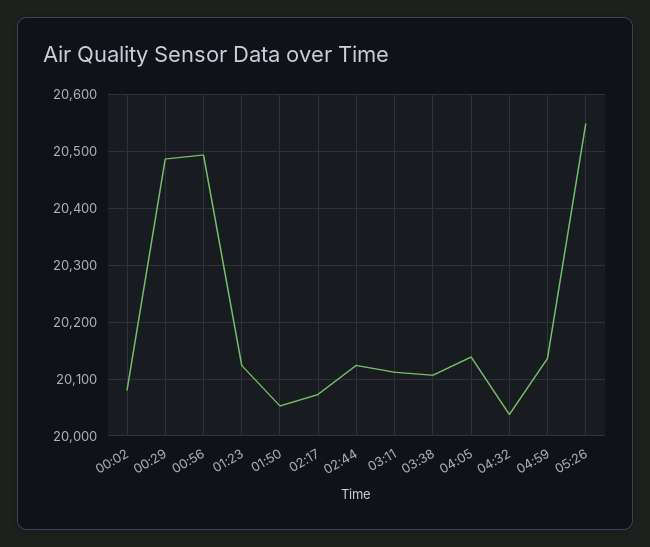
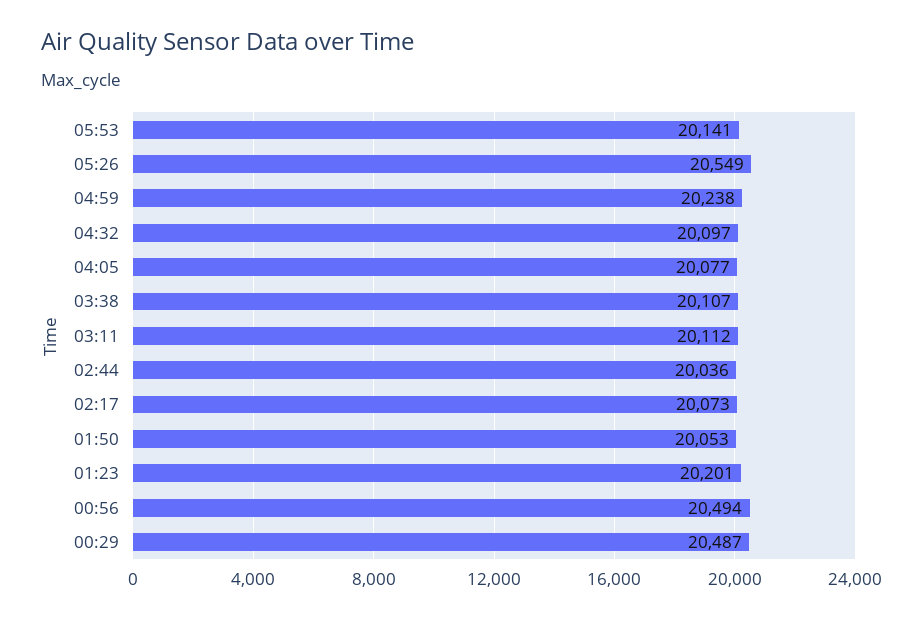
00:02: 20080 -> none
01:23: 20120 -> 20201
02:44: 20120 -> 20036
04:05: 20140 -> 20077
04:32: 20040 -> 20097
04:59: 20140 -> 20238
05:53: none -> 20141

